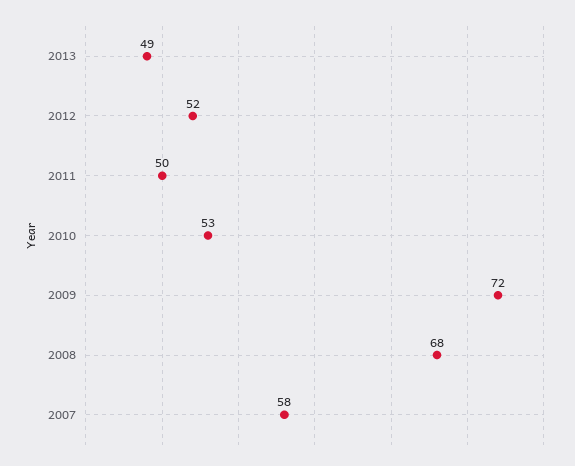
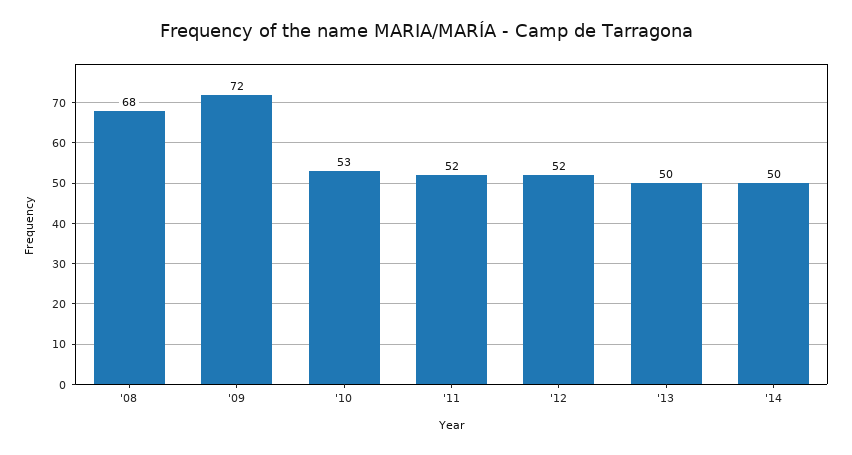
2013: 49 -> 50
2011: 50 -> 52
2007: 58 -> none
'14: none -> 50

